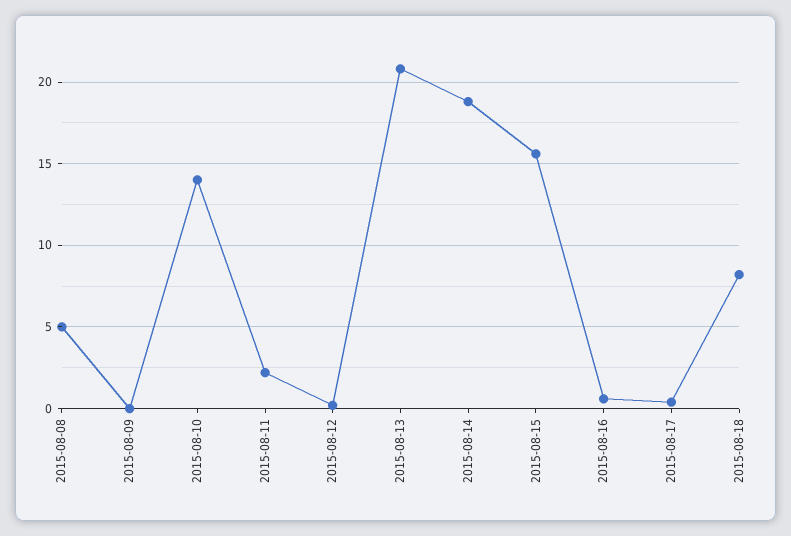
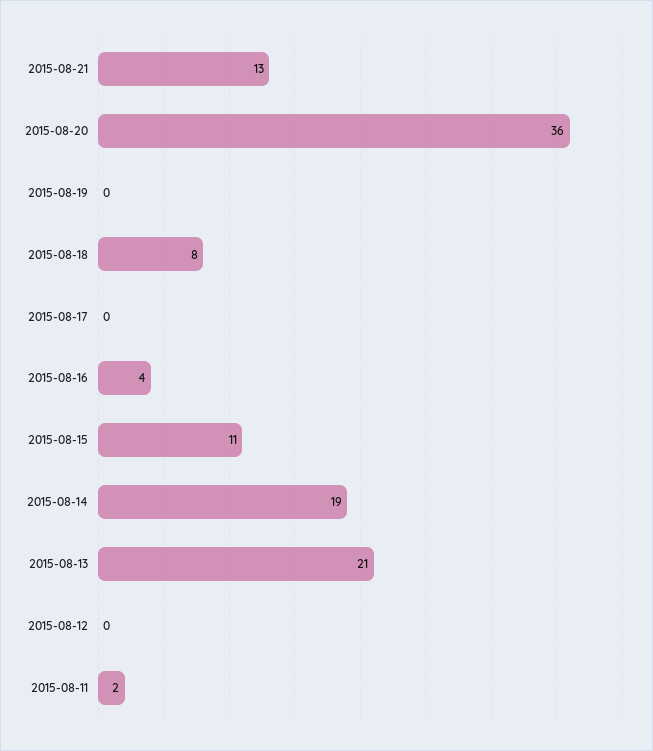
2015-08-08: 5 -> none
2015-08-09: 0 -> none
2015-08-10: 14 -> none
2015-08-15: 15.5 -> 11
2015-08-16: 0.5 -> 4
2015-08-21: none -> 13
2015-08-20: none -> 36
2015-08-19: none -> 0

